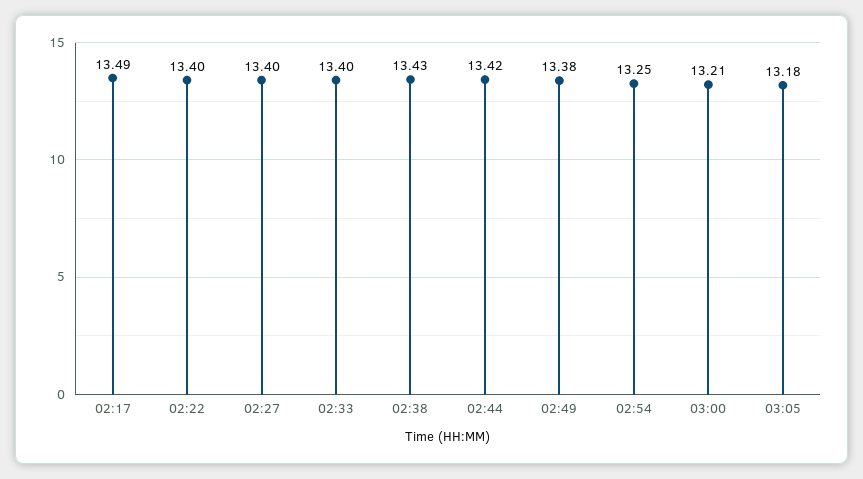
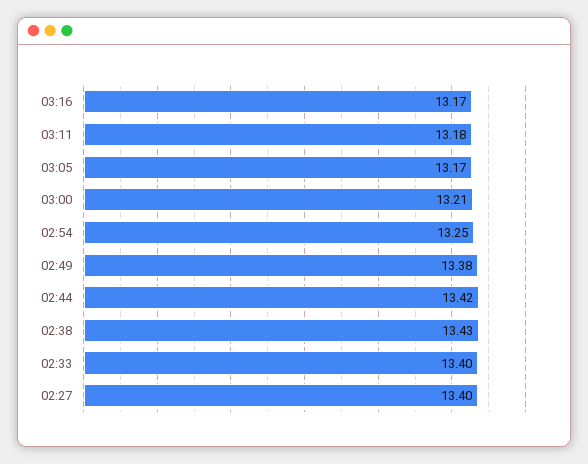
02:17: 13.49 -> none
02:22: 13.4 -> none
03:05: 13.18 -> 13.17
03:16: none -> 13.17
03:11: none -> 13.18

